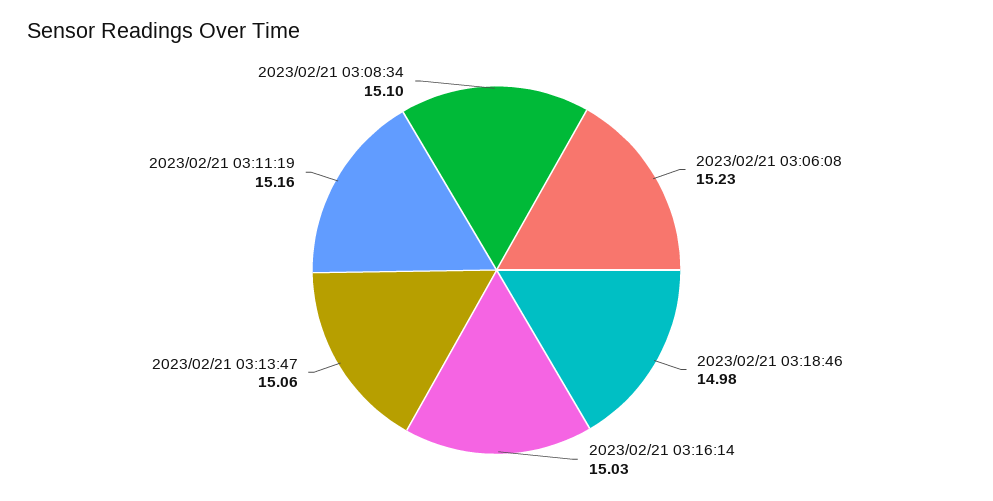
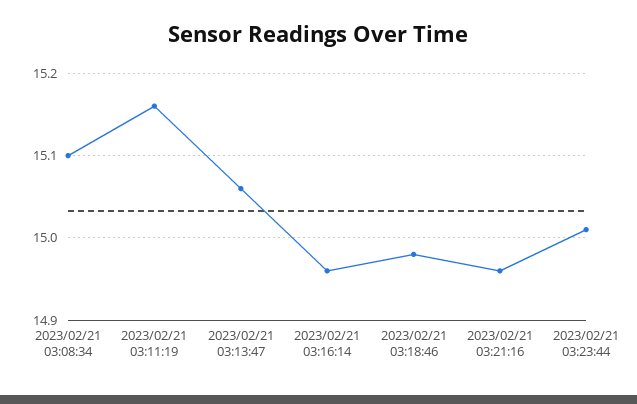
2023/02/21 03:06:08: 15.23 -> none
2023/02/21 03:16:14: 15.03 -> 14.96
2023/02/21 03:21:16: none -> 14.96
2023/02/21 03:23:44: none -> 15.01

